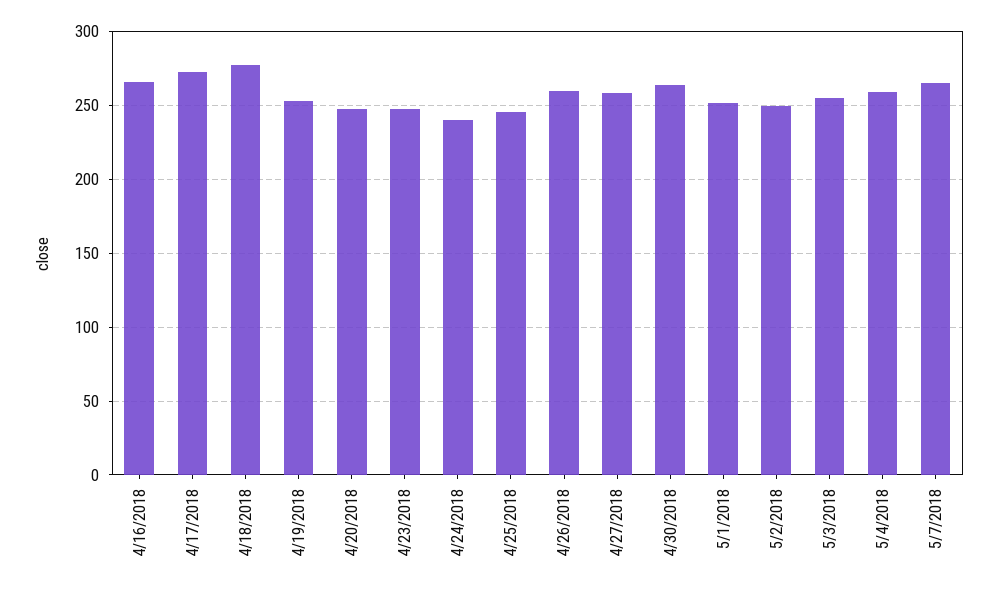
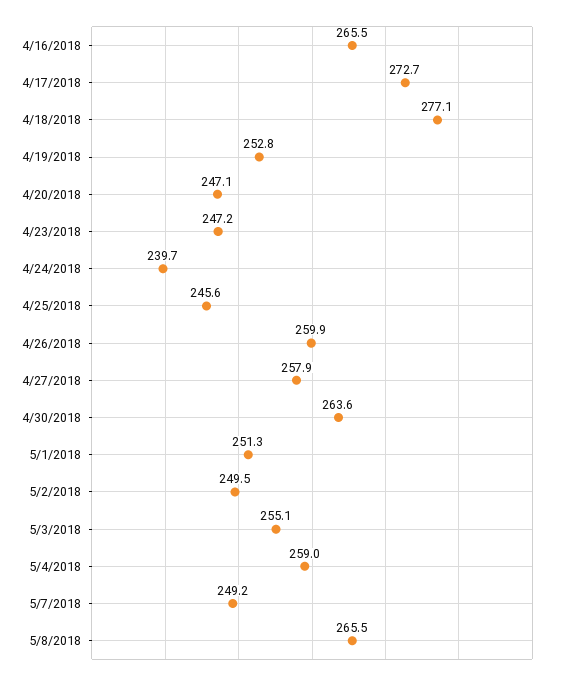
5/7/2018: 265 -> 249.2
5/8/2018: none -> 265.5

